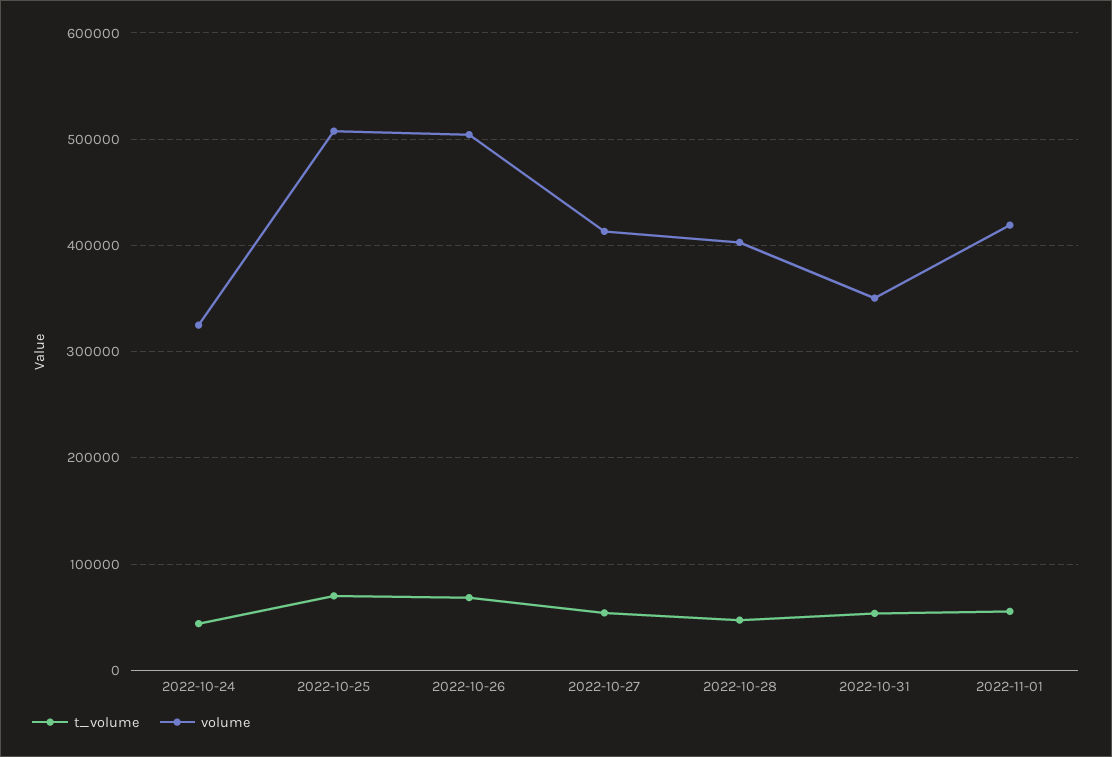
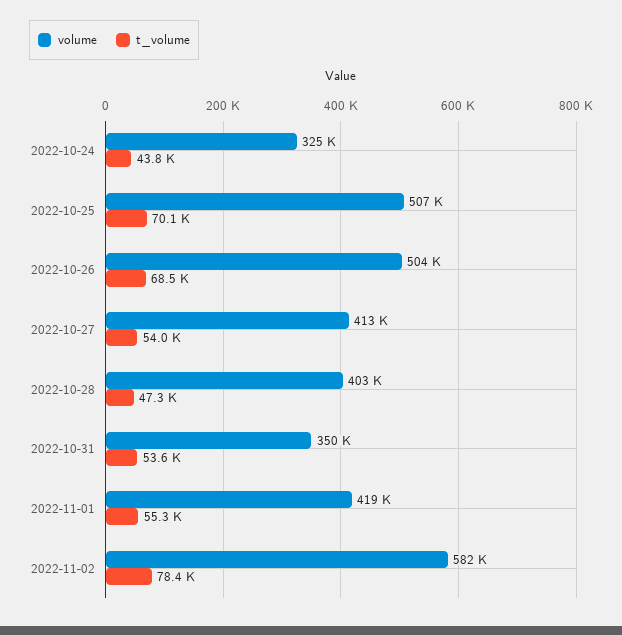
volume, 2022-11-02: none -> 582000
t_volume, 2022-11-02: none -> 78400

